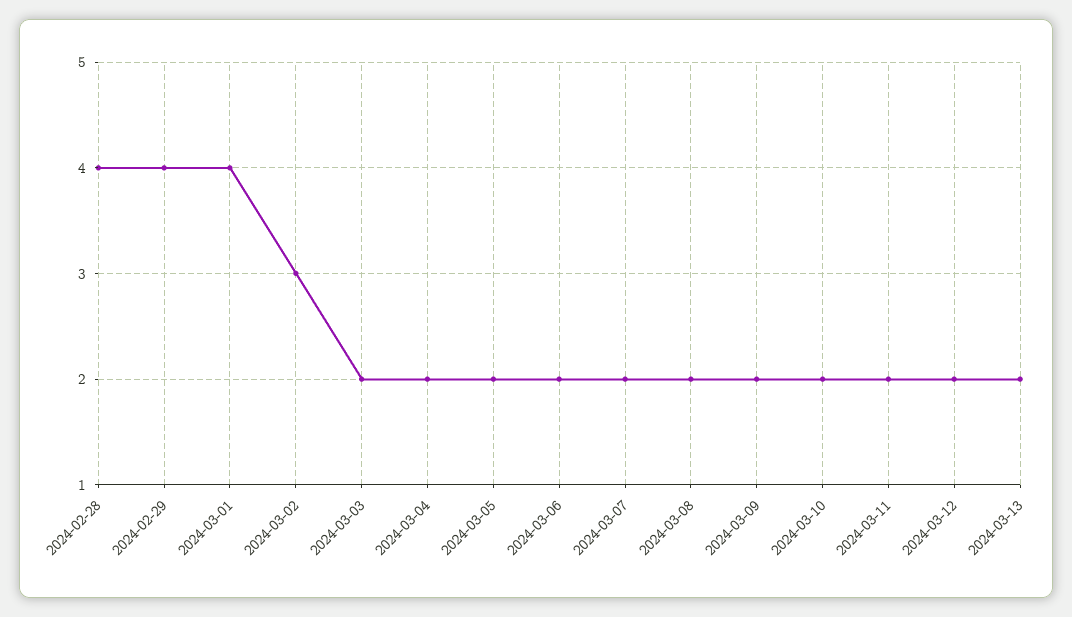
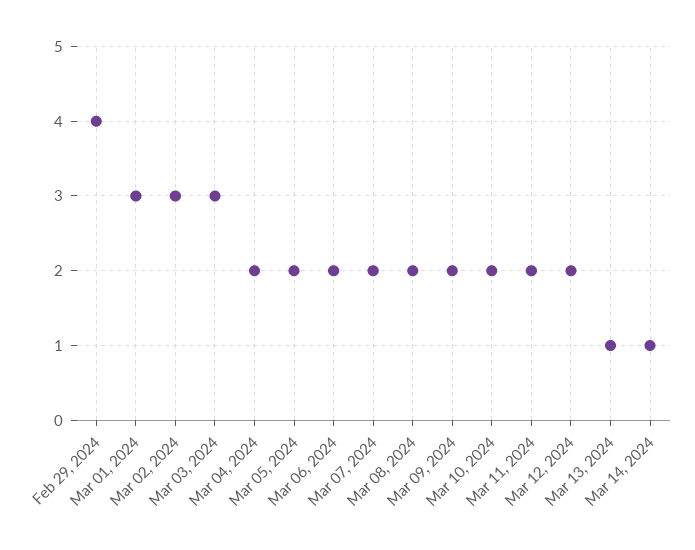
2024-02-28: 4 -> none
2024-03-01: 4 -> 3
2024-03-03: 2 -> 3
2024-03-13: 2 -> 1
Mar 14, 2024: none -> 1

